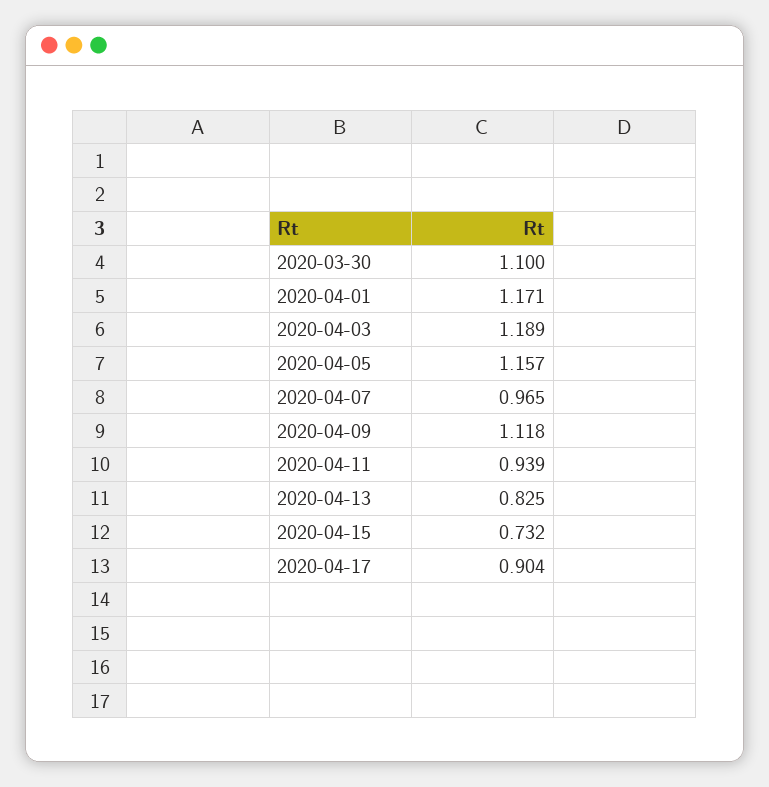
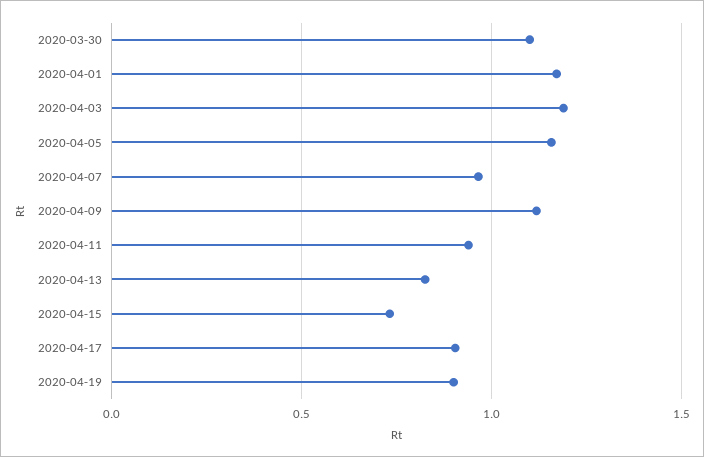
2020-04-19: none -> 0.9

